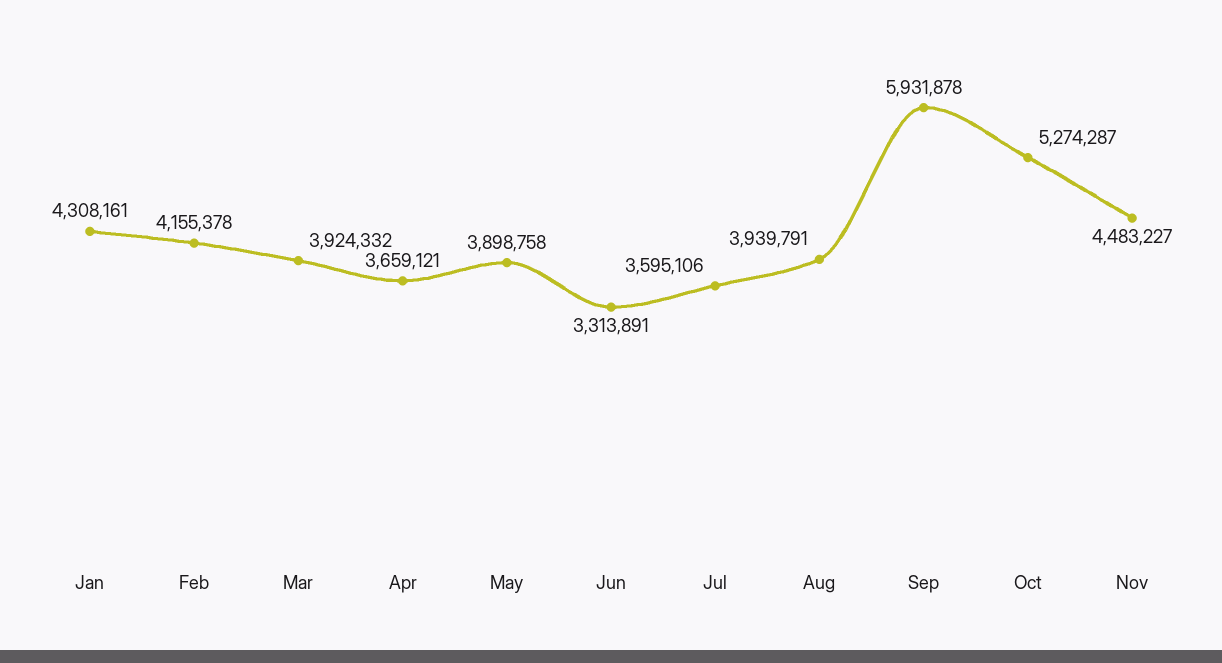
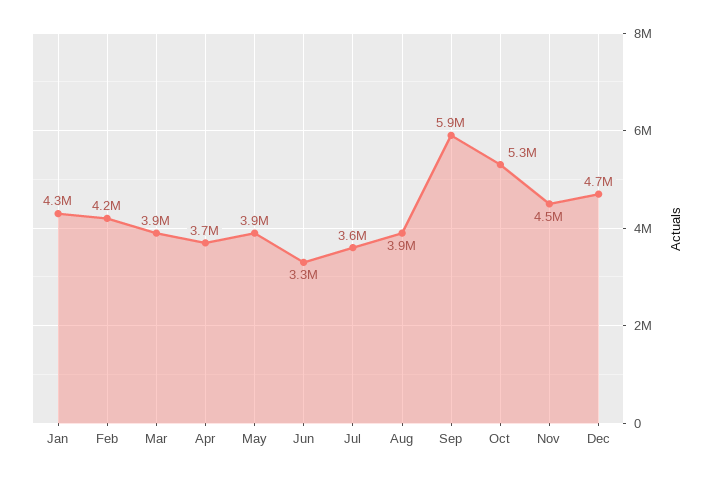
Dec: none -> 4700000

